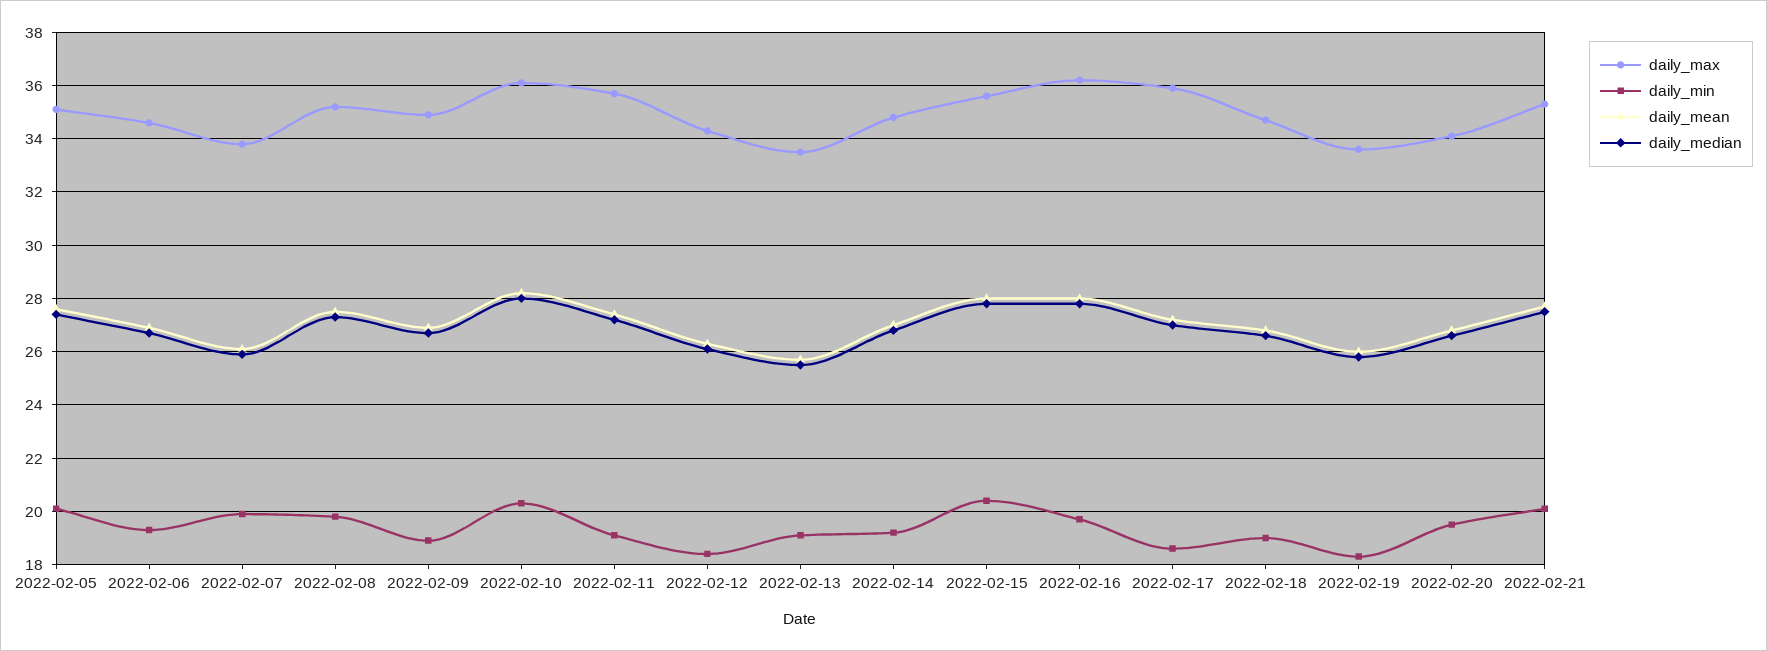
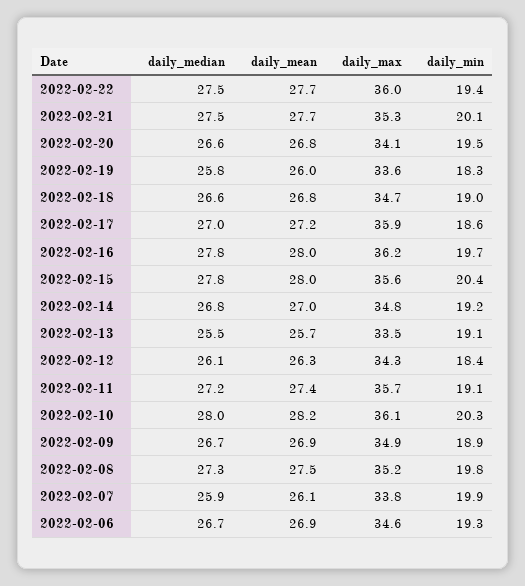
daily_max, 2022-02-05: 35 -> none
daily_min, 2022-02-05: 20 -> none
daily_mean, 2022-02-05: 27.5 -> none
daily_median, 2022-02-05: 27.5 -> none
daily_median, 2022-02-22: none -> 27.5
daily_mean, 2022-02-22: none -> 27.7
daily_max, 2022-02-22: none -> 36
daily_min, 2022-02-22: none -> 19.4

